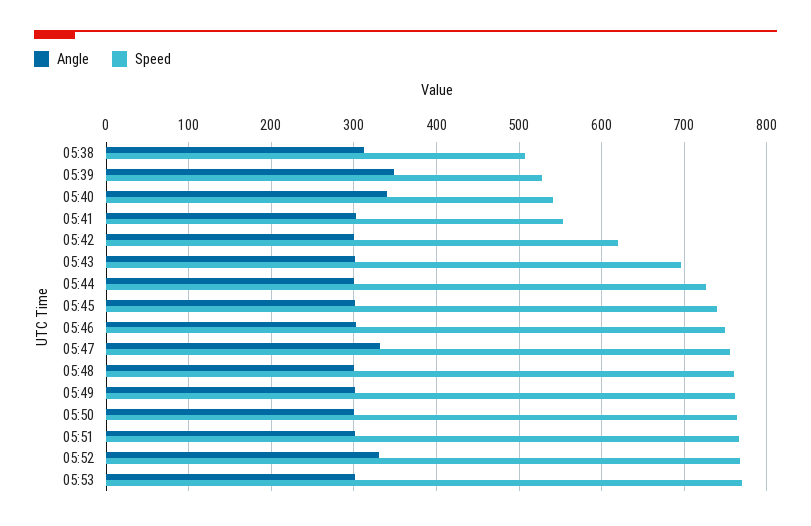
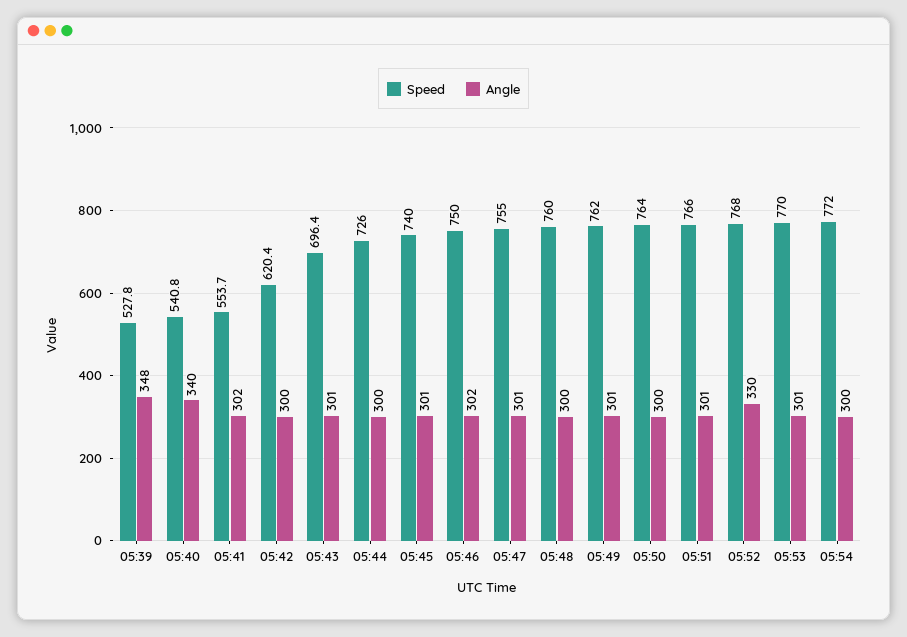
Angle, 05:38: 310 -> none
Speed, 05:38: 510 -> none
Angle, 05:47: 330 -> 301
Speed, 05:54: none -> 772
Angle, 05:54: none -> 300

